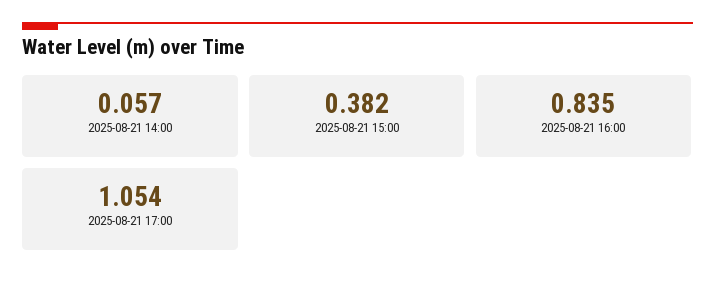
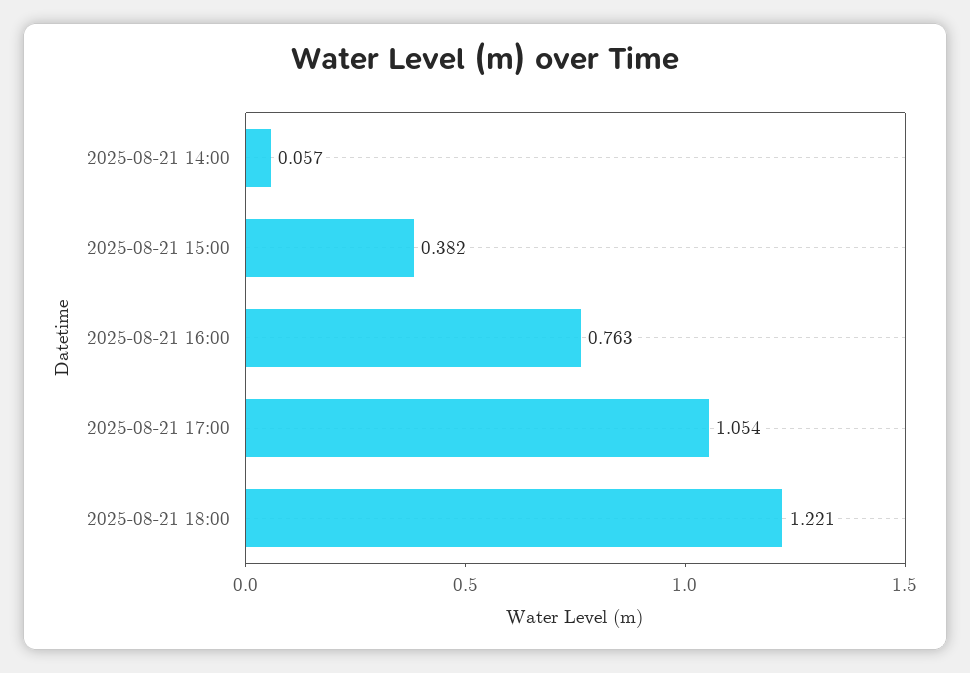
2025-08-21 16:00: 0.835 -> 0.763
2025-08-21 18:00: none -> 1.221

